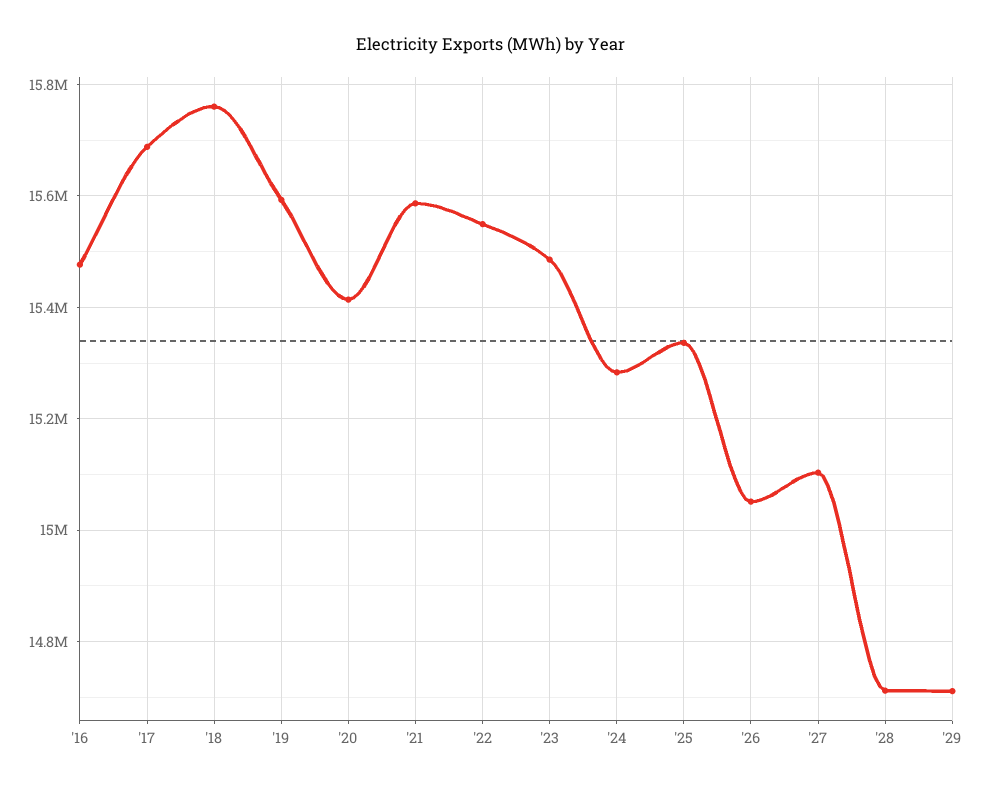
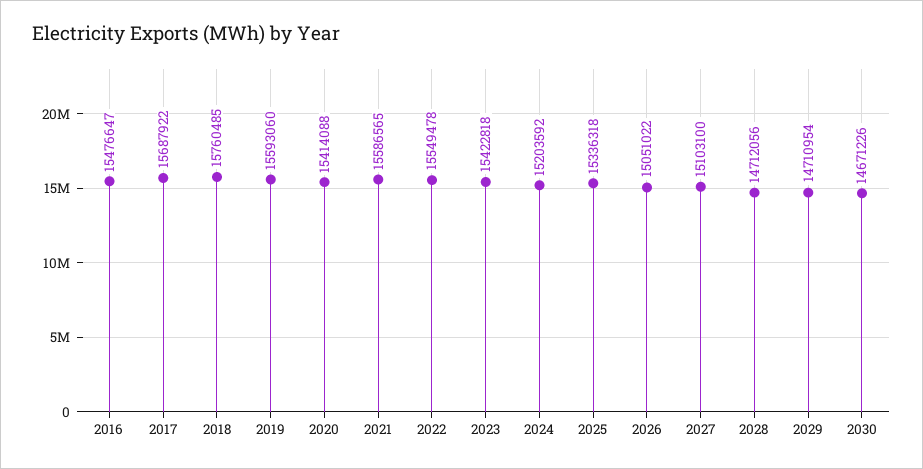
'23: 15480000 -> 15422818
'24: 15280000 -> 15203592
2030: none -> 14671226

